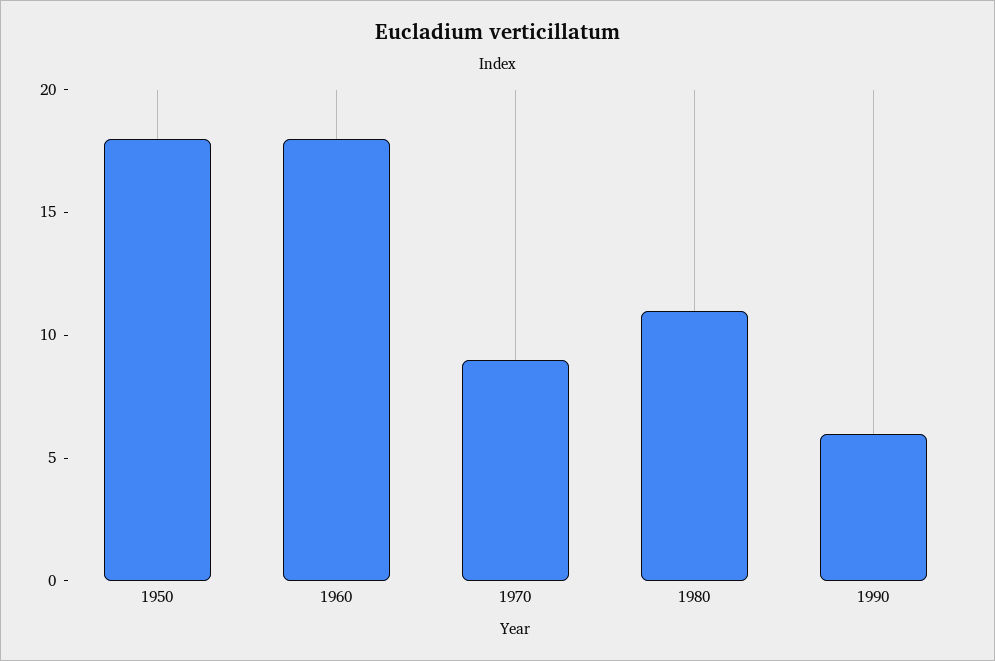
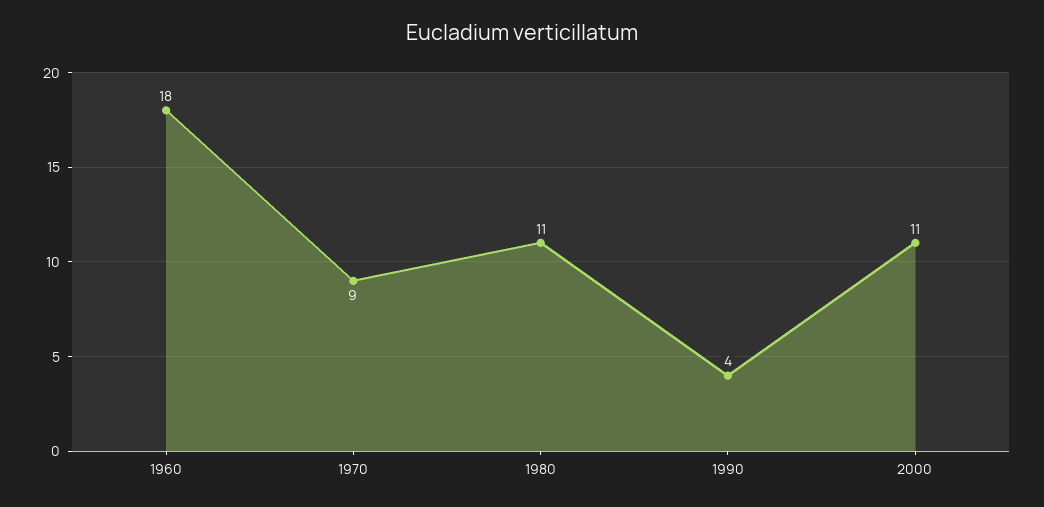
1950: 18 -> none
1990: 6 -> 4
2000: none -> 11

